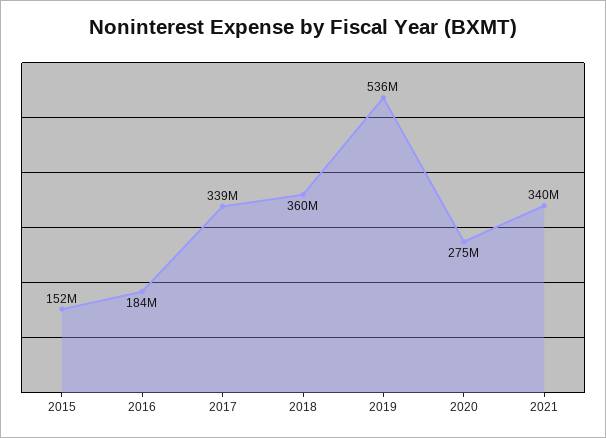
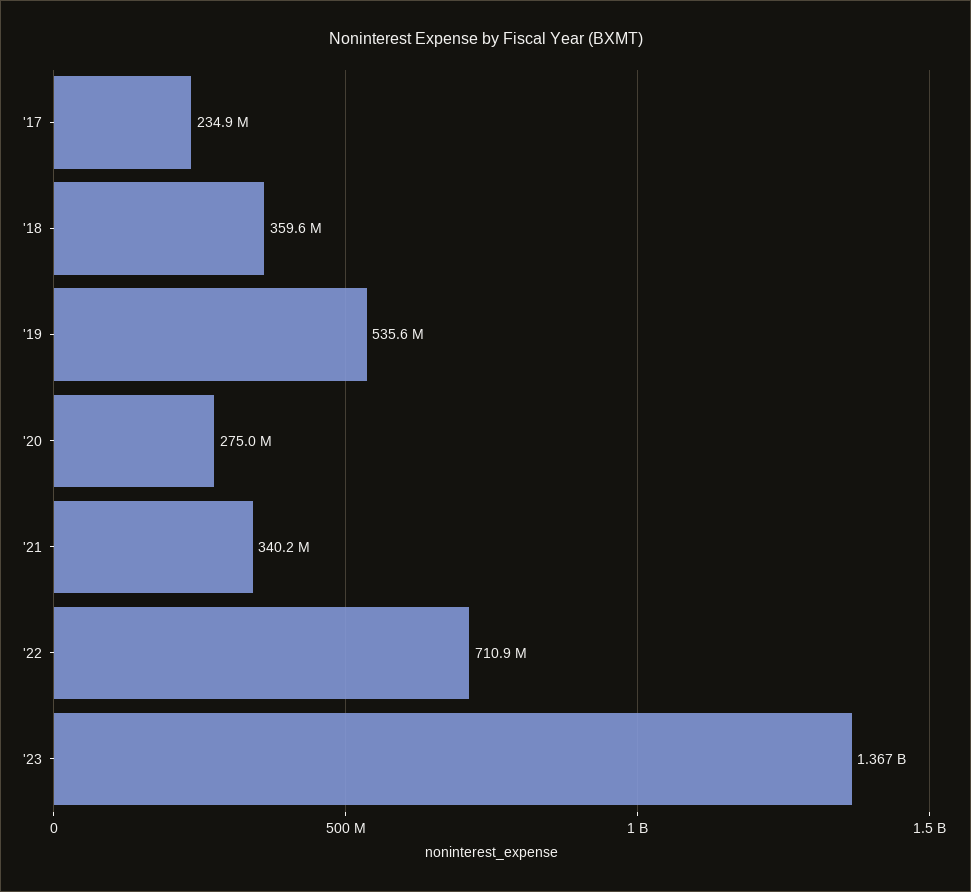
2015: 152000000 -> none
2016: 184000000 -> none
2017: 339000000 -> 234900000
'22: none -> 710900000
'23: none -> 1367000000

